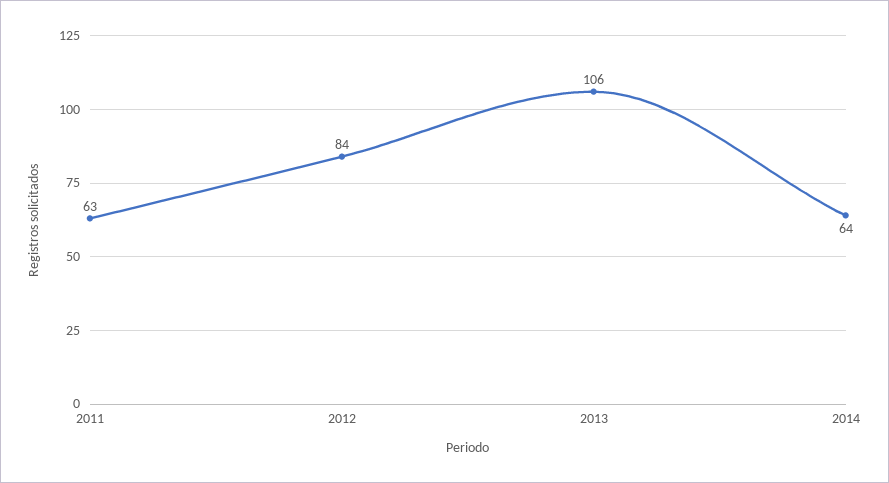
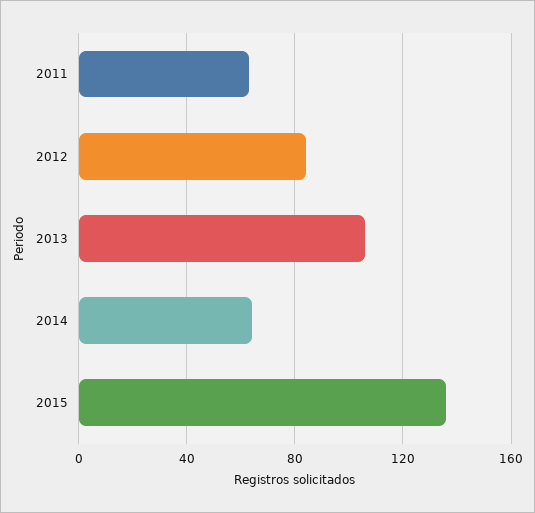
2015: none -> 135

